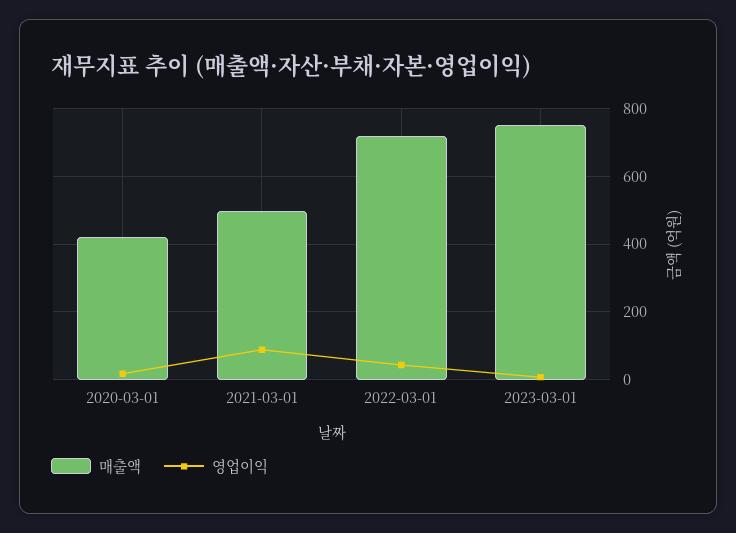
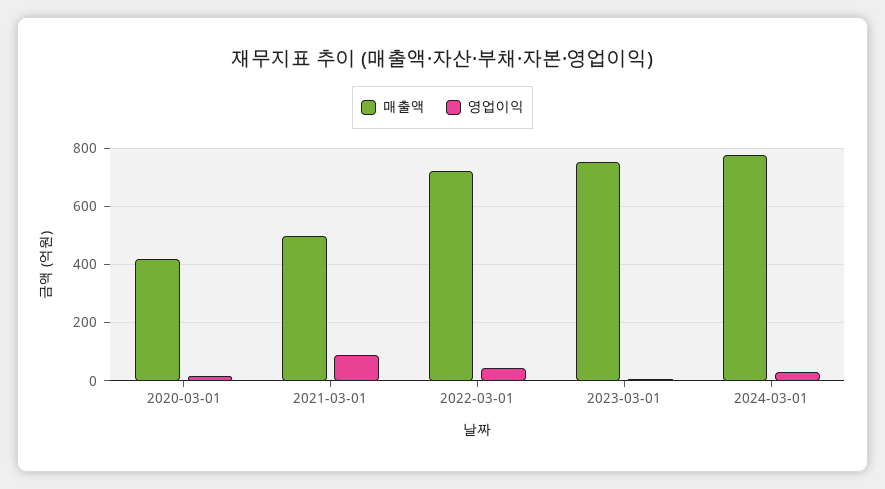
매출액, 2024-03-01: none -> 775
영업이익, 2024-03-01: none -> 25

